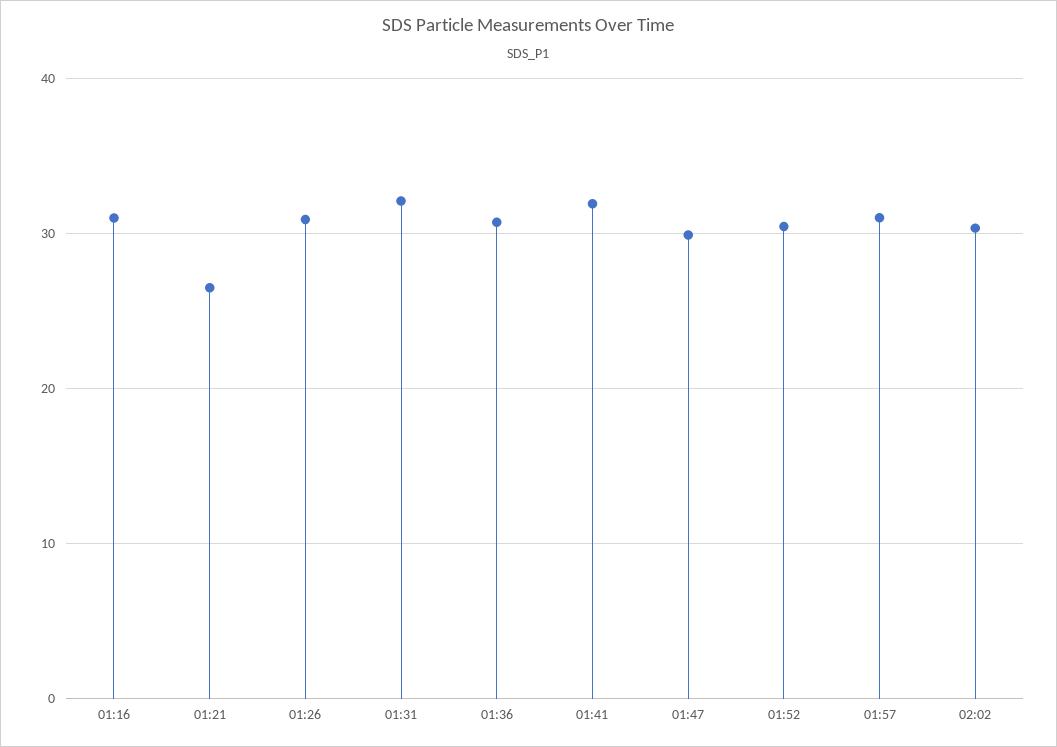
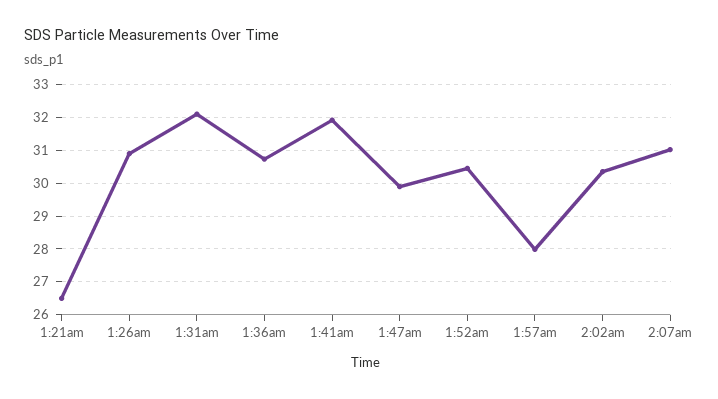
01:16: 31 -> none
01:57: 31 -> 28
2:07am: none -> 31

